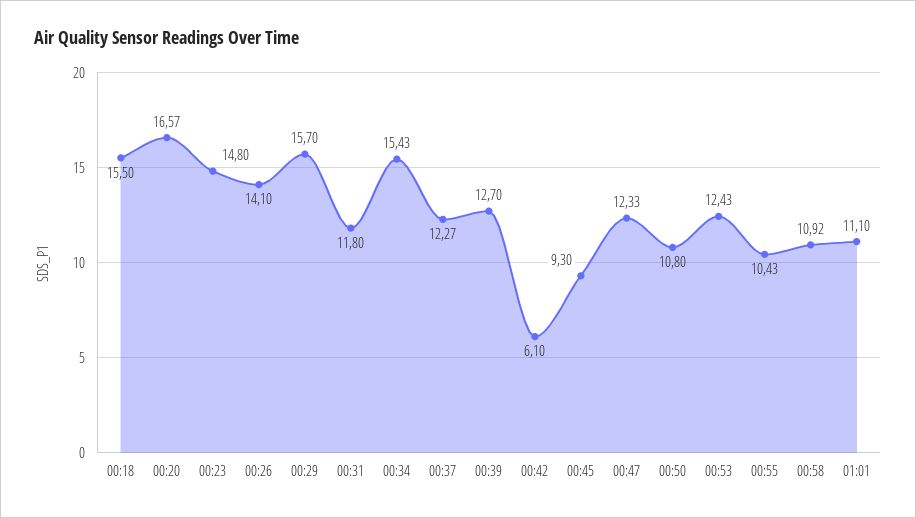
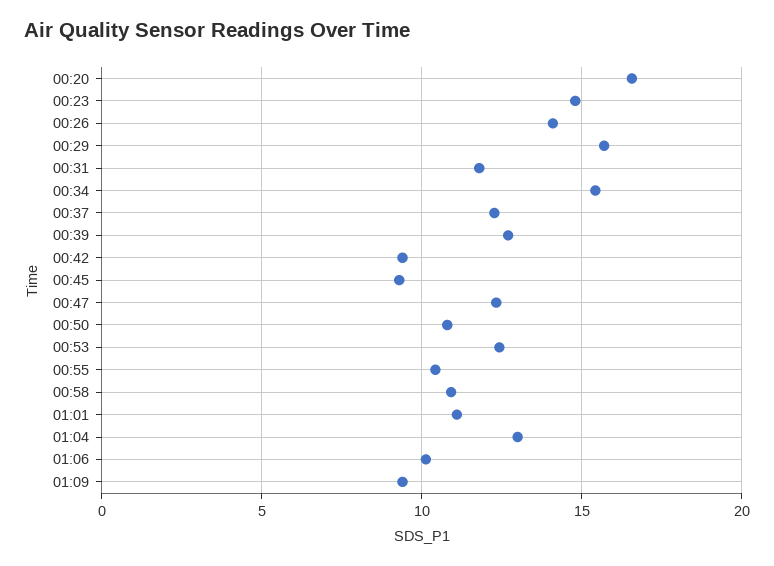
00:18: 15.5 -> none
00:42: 6.1 -> 9.5
01:04: none -> 13
01:06: none -> 10
01:09: none -> 9.5

